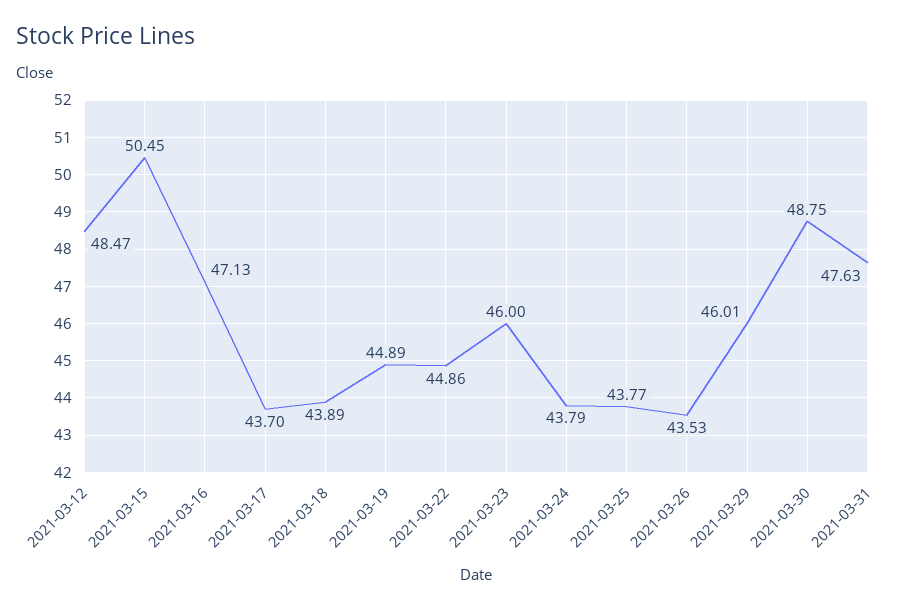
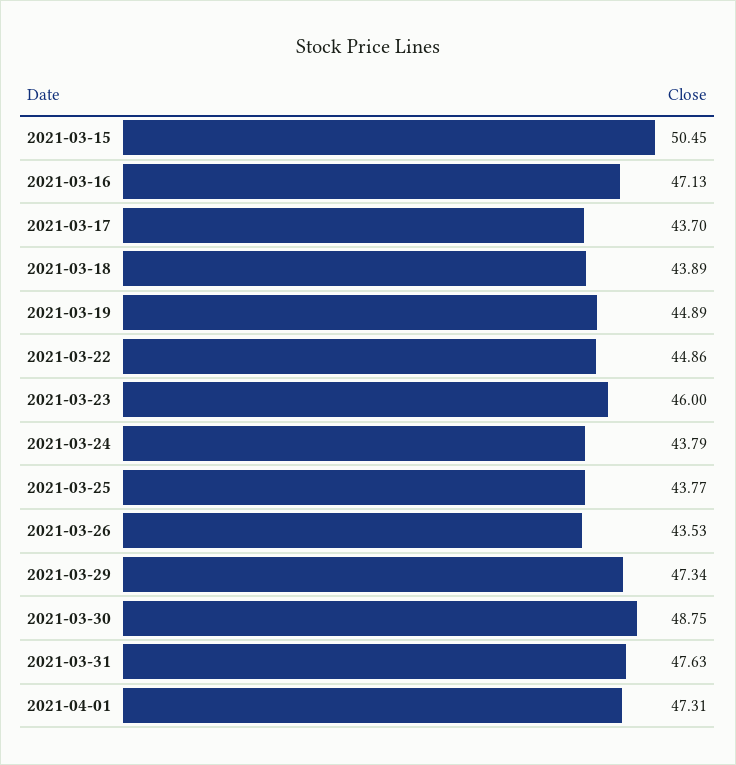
2021-03-12: 48.47 -> none
2021-03-29: 46.01 -> 47.34
2021-04-01: none -> 47.31

